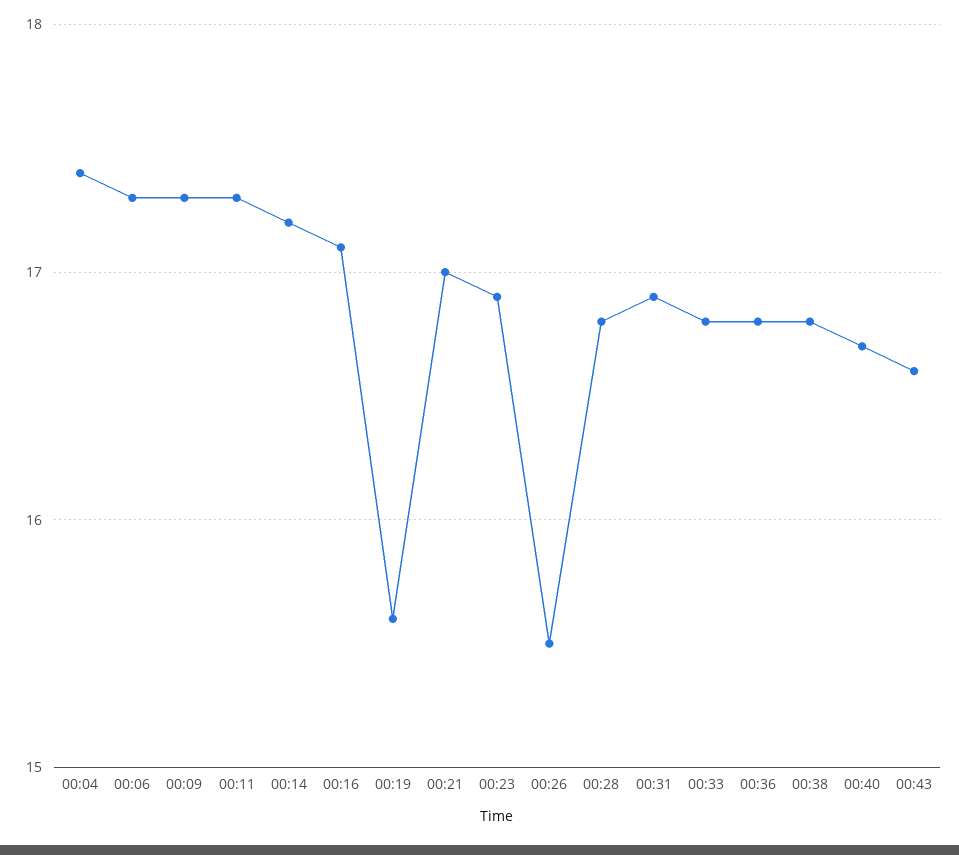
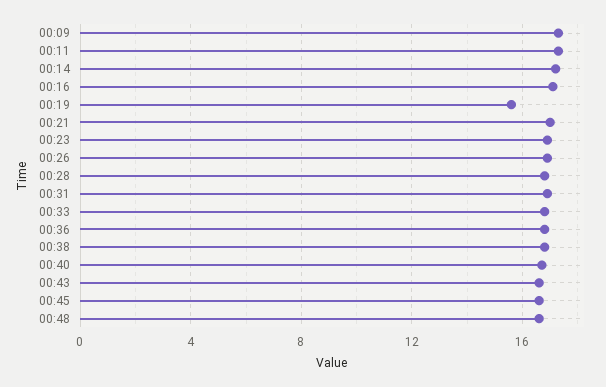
00:04: 17.4 -> none
00:06: 17.3 -> none
00:26: 15.5 -> 17
00:45: none -> 16.5
00:48: none -> 16.5

